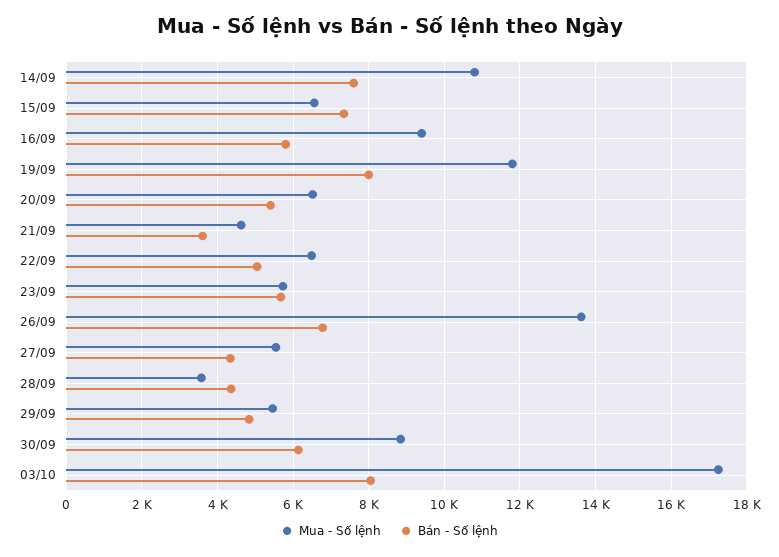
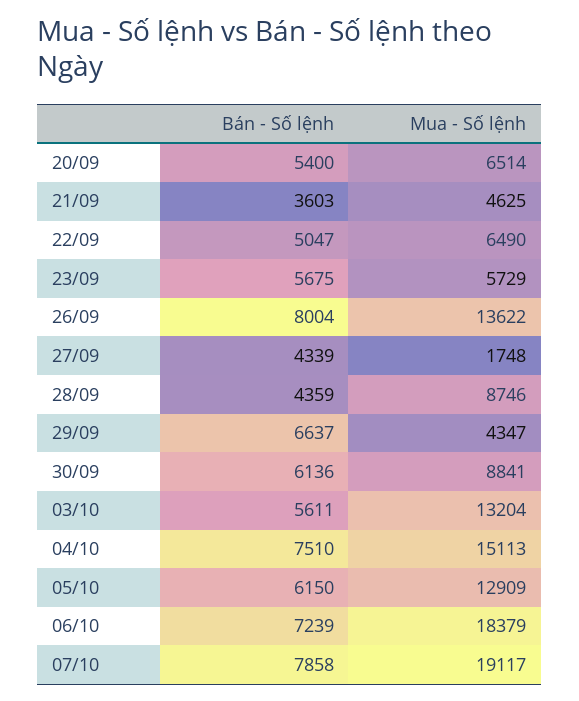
Mua - Số lệnh, 14/09: 10800 -> none
Bán - Số lệnh, 14/09: 7600 -> none
Mua - Số lệnh, 15/09: 6600 -> none
Bán - Số lệnh, 15/09: 7400 -> none
Mua - Số lệnh, 16/09: 9400 -> none
Bán - Số lệnh, 16/09: 5800 -> none
Mua - Số lệnh, 19/09: 11800 -> none
Bán - Số lệnh, 19/09: 8000 -> none
Bán - Số lệnh, 26/09: 6800 -> 8004
Mua - Số lệnh, 27/09: 5600 -> 1748
Mua - Số lệnh, 28/09: 3600 -> 8746
Mua - Số lệnh, 29/09: 5400 -> 4347
Bán - Số lệnh, 29/09: 4800 -> 6637
Mua - Số lệnh, 03/10: 17200 -> 13204
Bán - Số lệnh, 03/10: 8000 -> 5611
Bán - Số lệnh, 04/10: none -> 7510
Mua - Số lệnh, 04/10: none -> 15113
Bán - Số lệnh, 05/10: none -> 6150
Mua - Số lệnh, 05/10: none -> 12909
Bán - Số lệnh, 06/10: none -> 7239
Mua - Số lệnh, 06/10: none -> 18379
Bán - Số lệnh, 07/10: none -> 7858
Mua - Số lệnh, 07/10: none -> 19117

